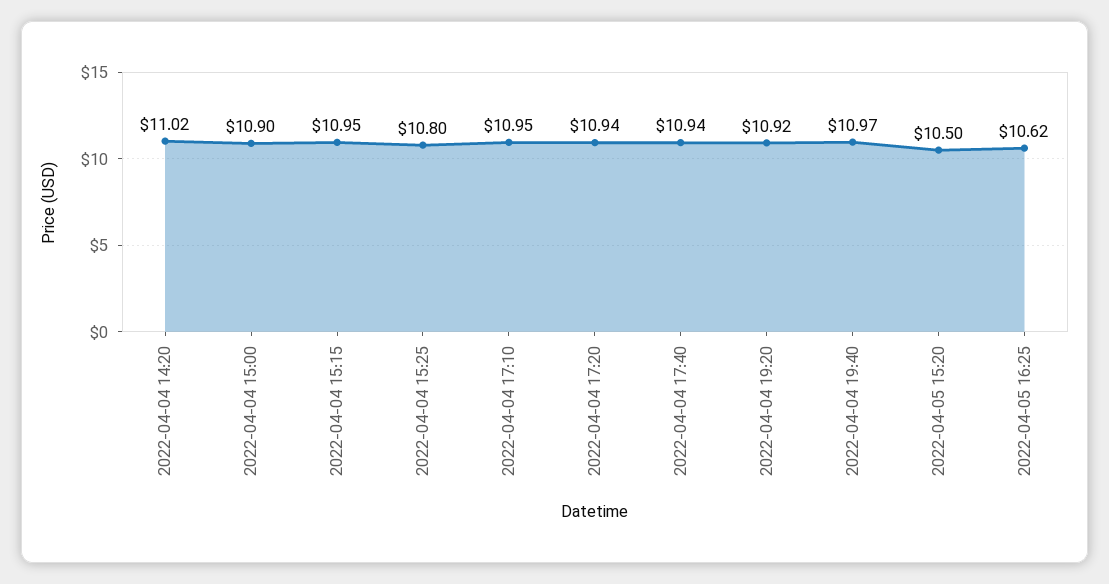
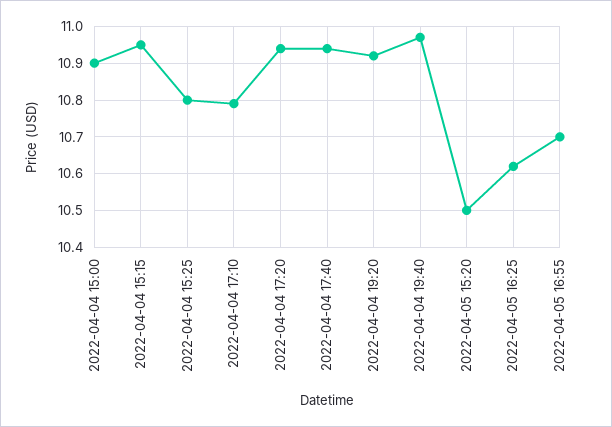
2022-04-04 14:20: 11.02 -> none
2022-04-04 17:10: 10.95 -> 10.8
2022-04-05 16:55: none -> 10.7

